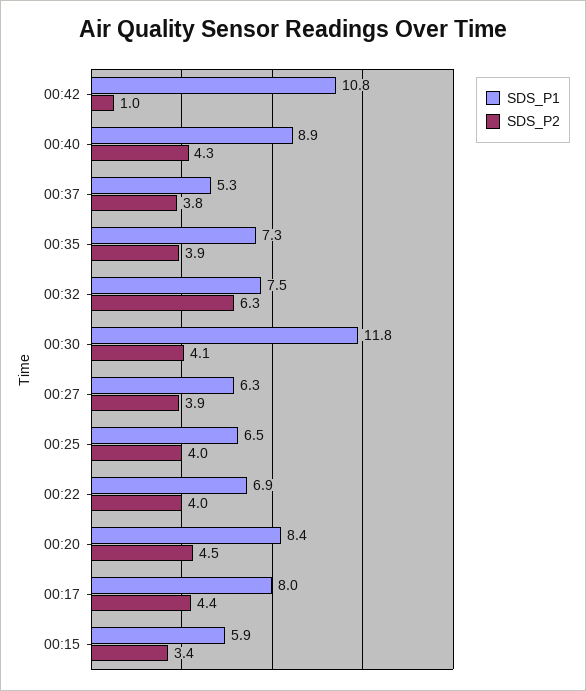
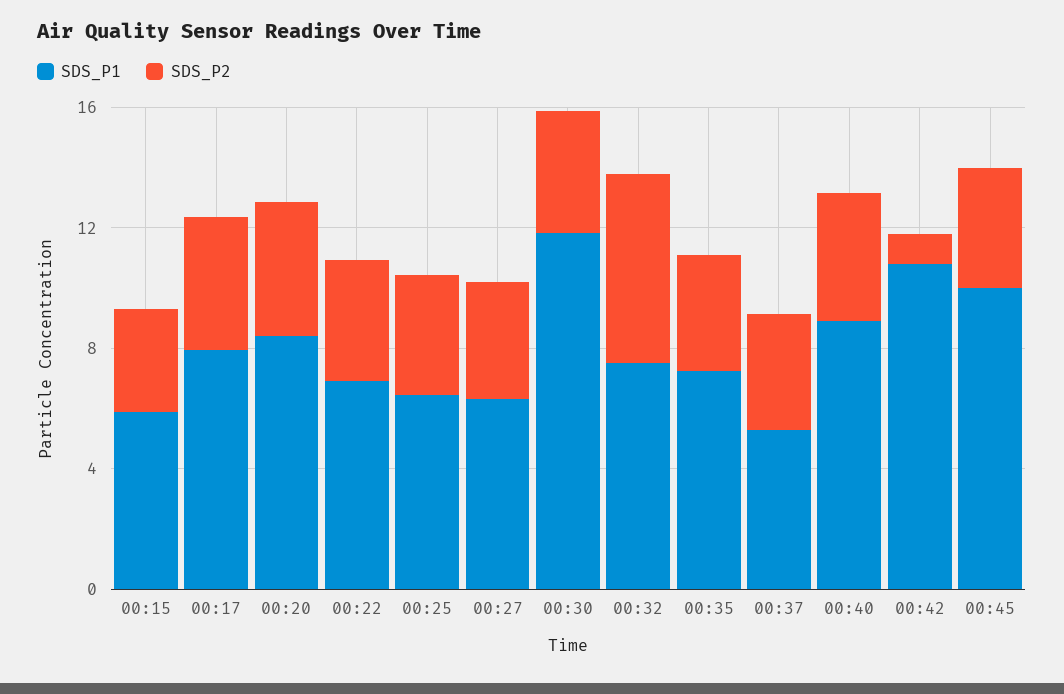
SDS_P1, 00:45: none -> 10
SDS_P2, 00:45: none -> 4

